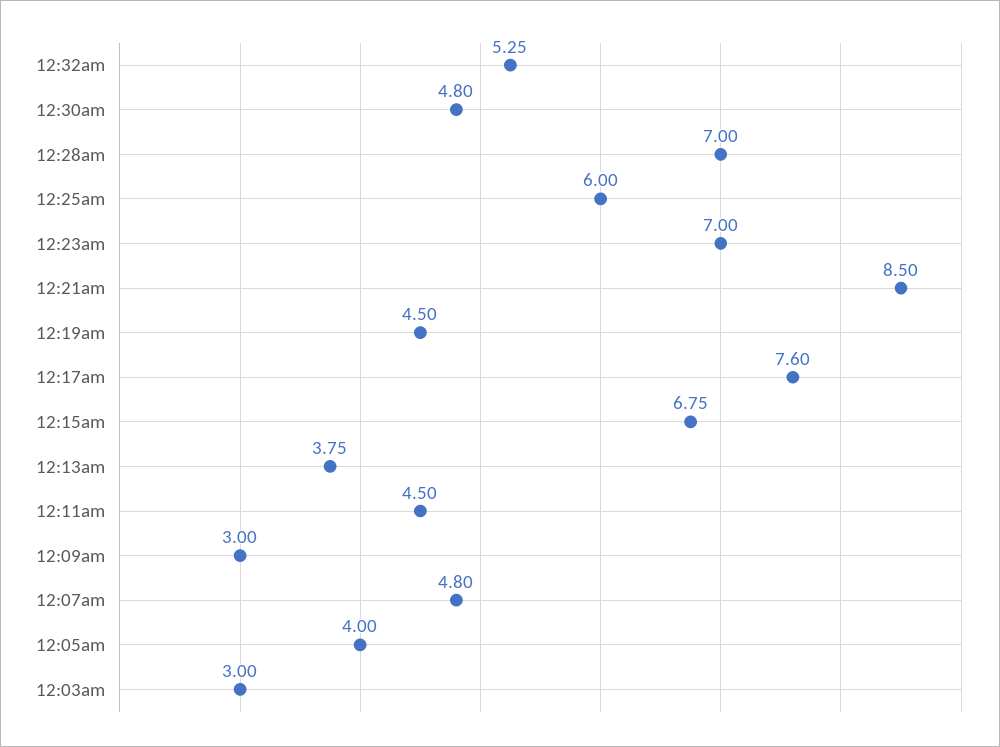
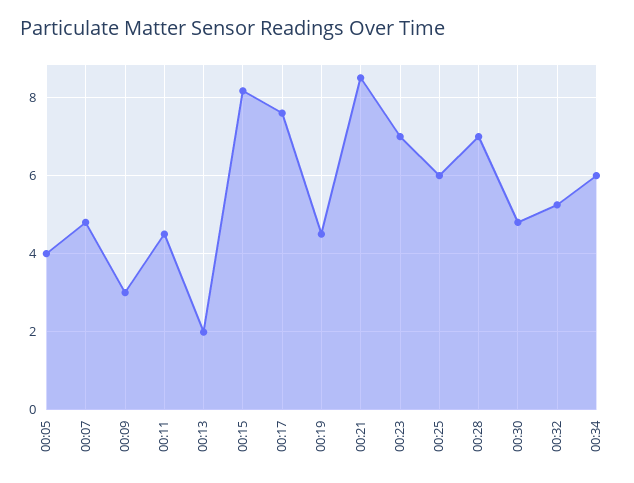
12:15am: 6.75 -> 8.2
12:13am: 3.75 -> 2
12:03am: 3 -> none
00:34: none -> 6

